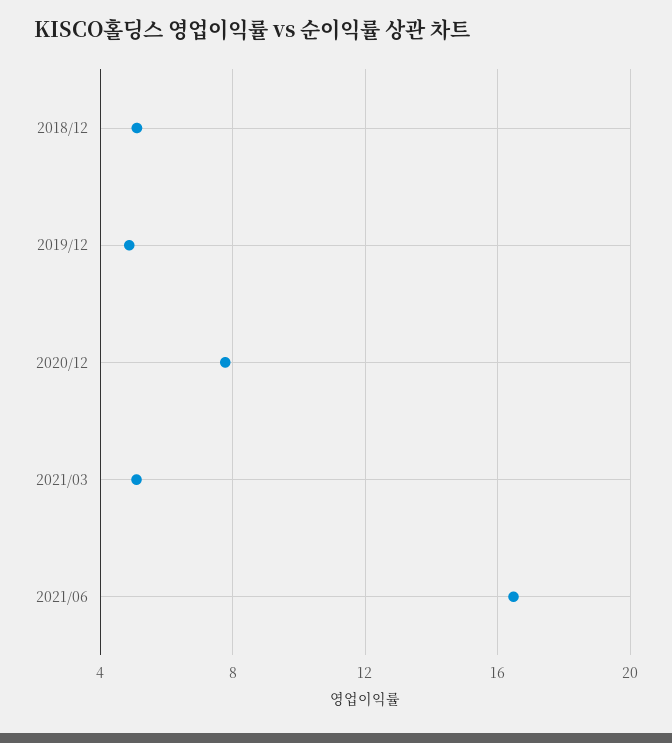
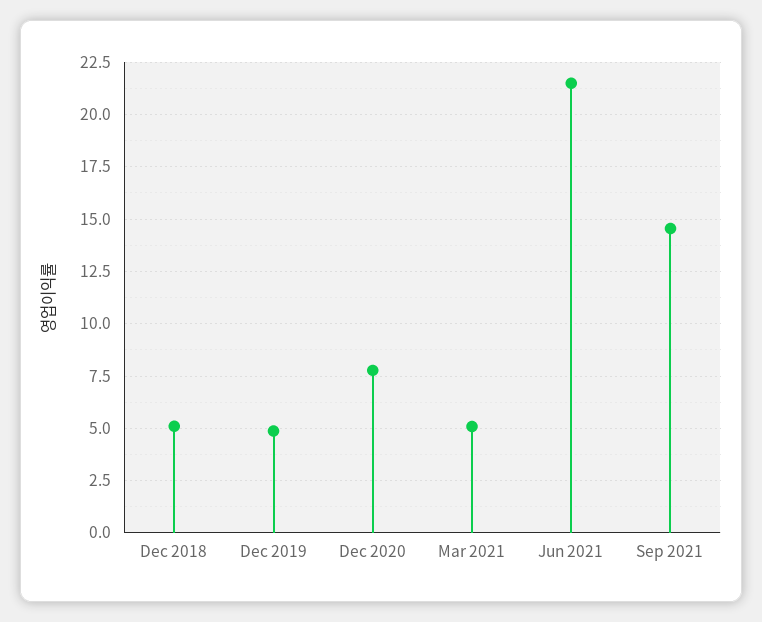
2021/06: 16.5 -> 21.5
Sep 2021: none -> 14.5

